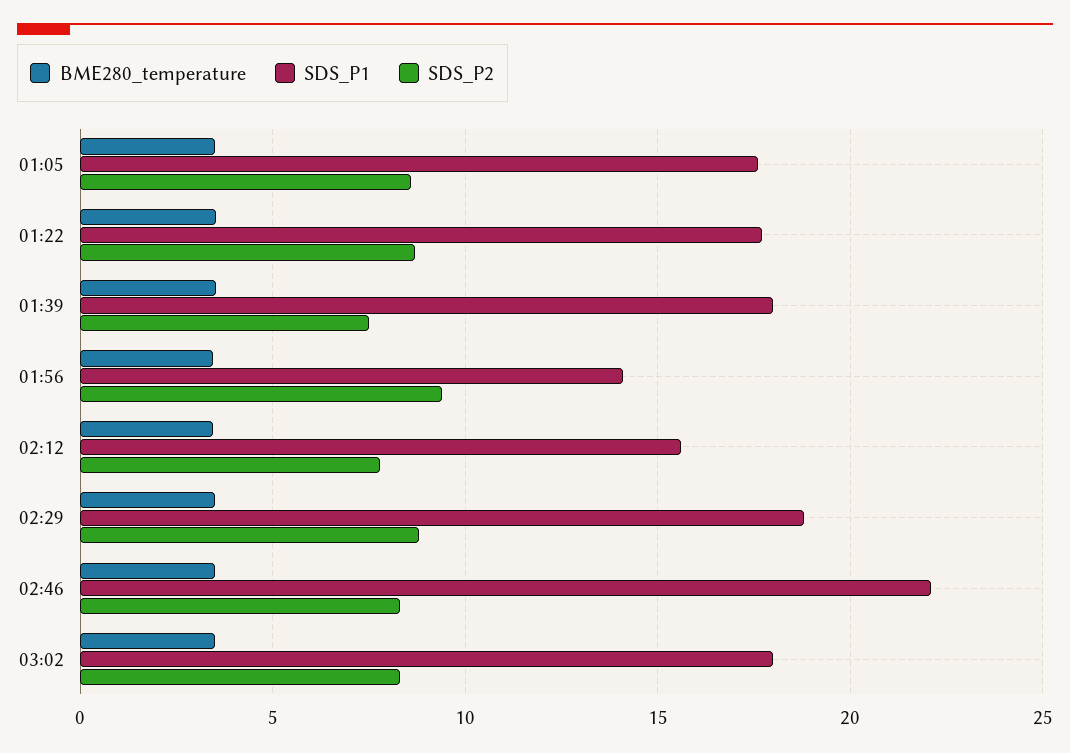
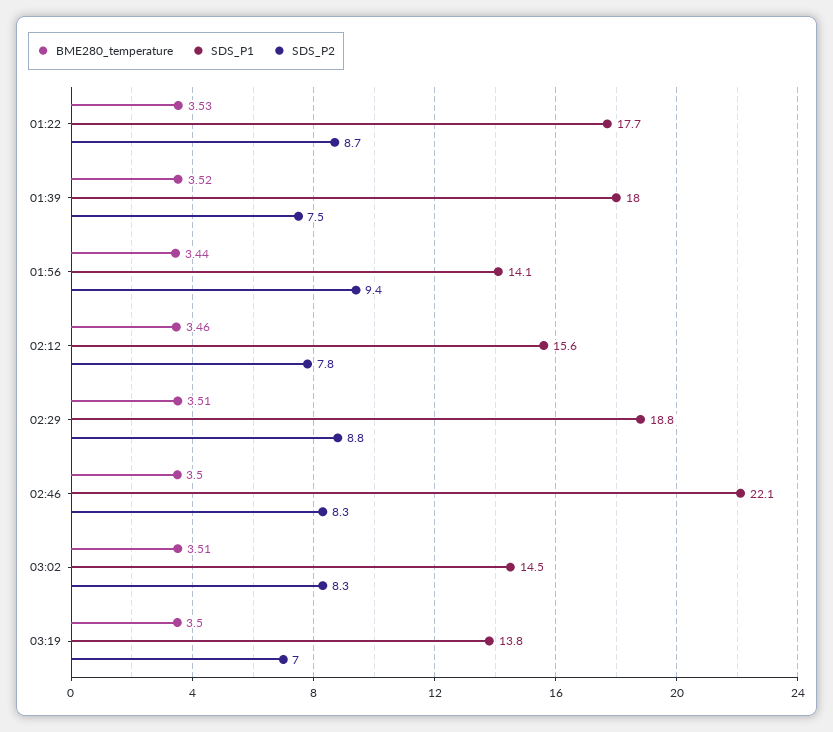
BME280_temperature, 01:05: 3.5 -> none
SDS_P1, 01:05: 17.5 -> none
SDS_P2, 01:05: 8.5 -> none
SDS_P1, 03:02: 18 -> 14.5
BME280_temperature, 03:19: none -> 3.5
SDS_P1, 03:19: none -> 13.8
SDS_P2, 03:19: none -> 7

